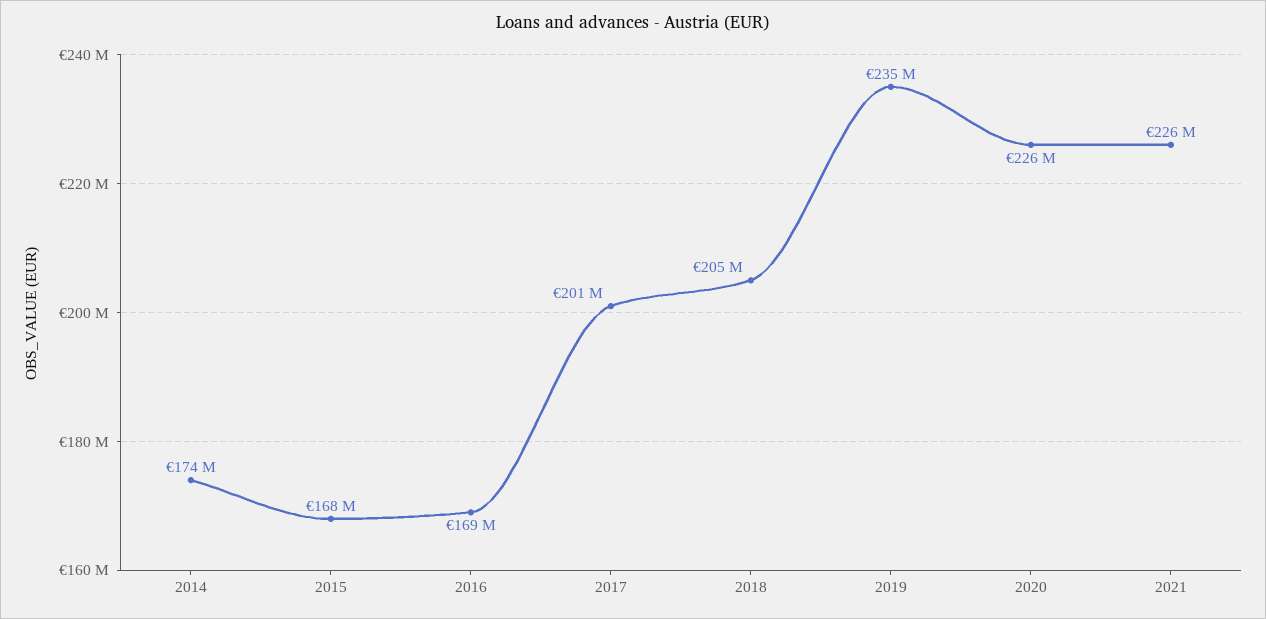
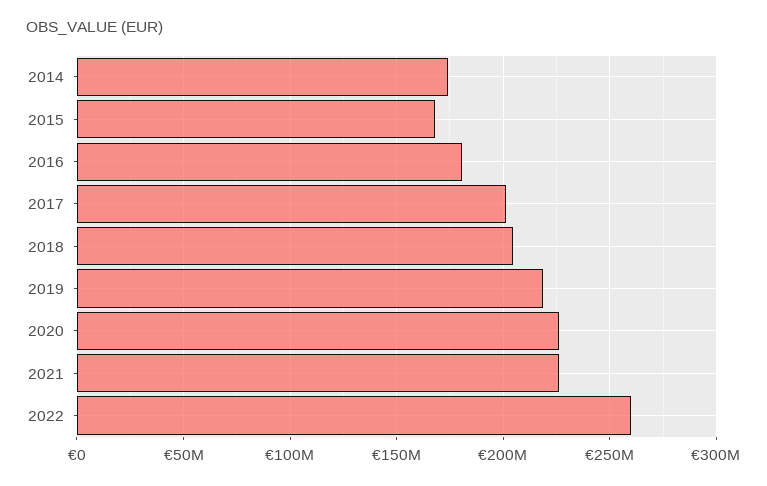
2016: 169000000 -> 180000000
2019: 235000000 -> 220000000
2022: none -> 260000000

